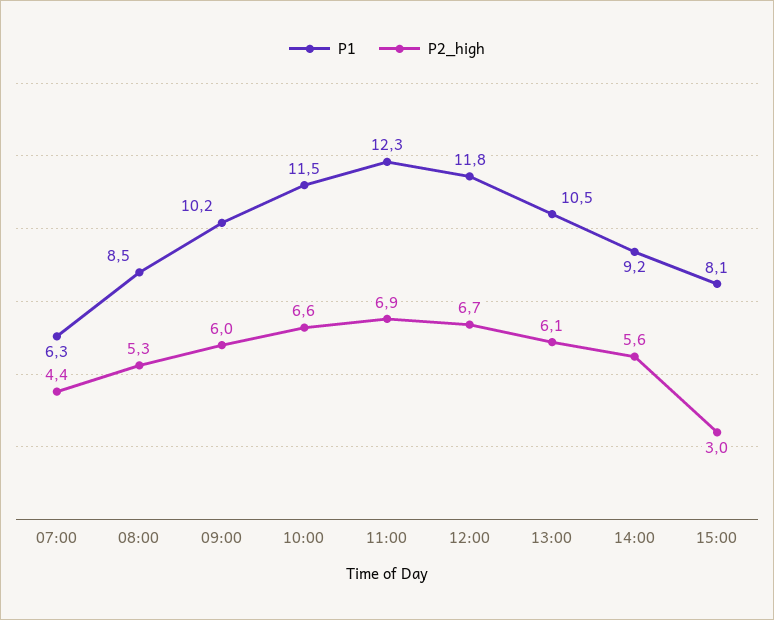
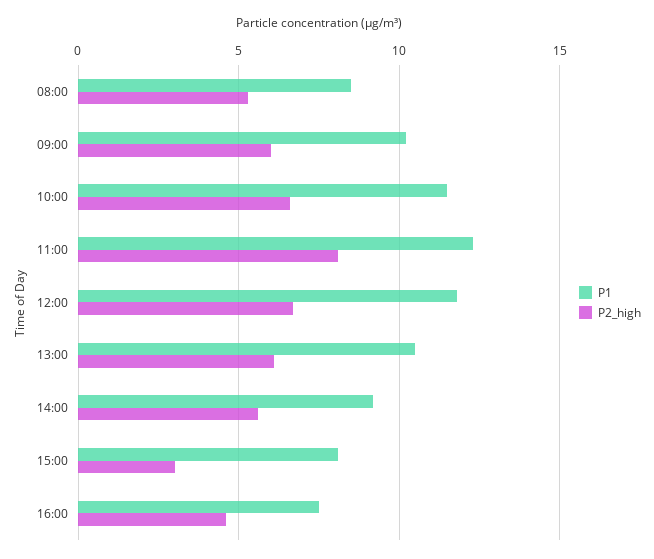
P1, 07:00: 6.3 -> none
P2_high, 07:00: 4.4 -> none
P2_high, 11:00: 6.9 -> 8
P1, 16:00: none -> 7.5
P2_high, 16:00: none -> 4.5

